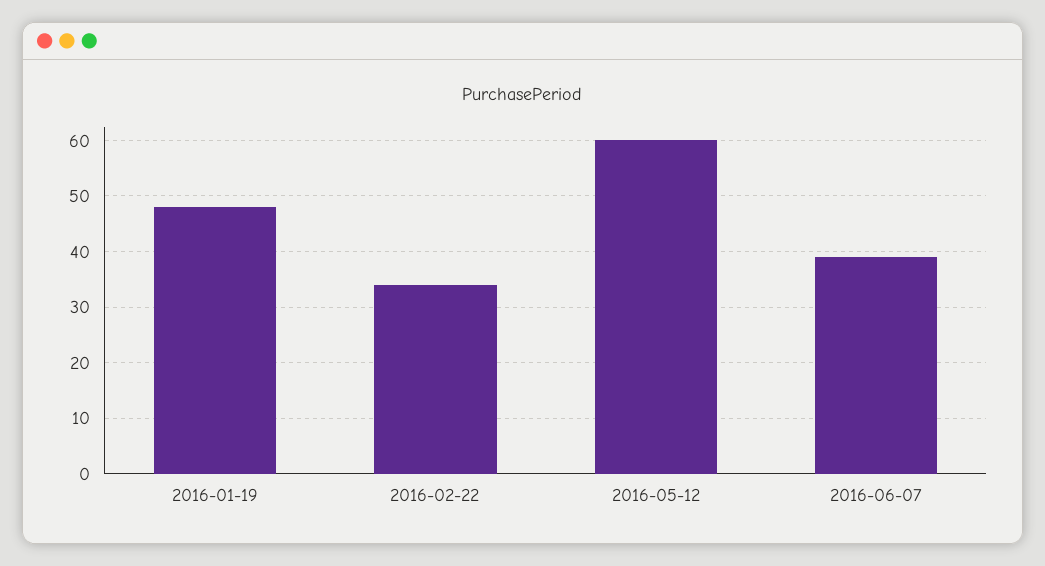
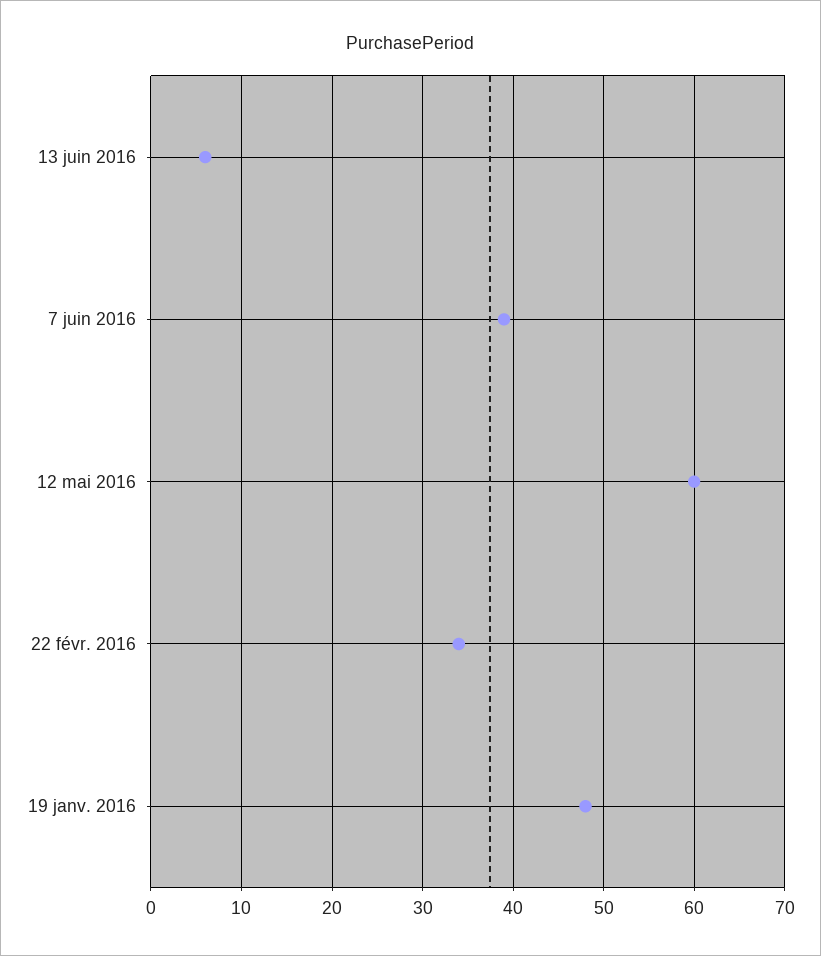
13 juin 2016: none -> 6

